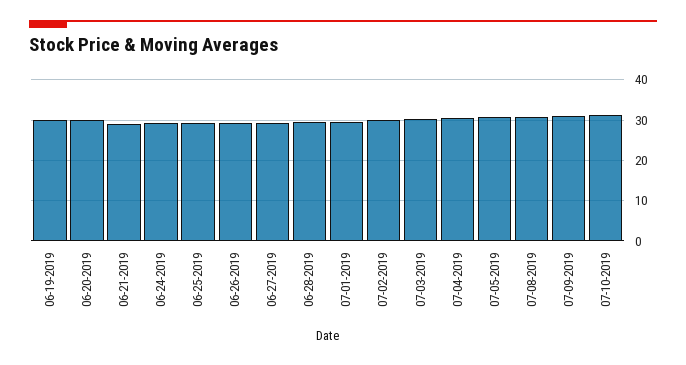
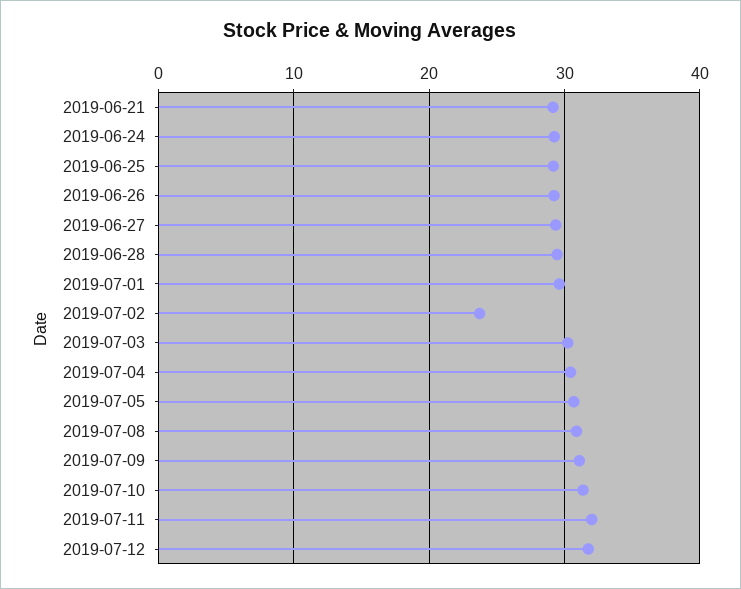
06-19-2019: 30 -> none
06-20-2019: 30 -> none
07-02-2019: 30 -> 24
2019-07-11: none -> 32
2019-07-12: none -> 32

